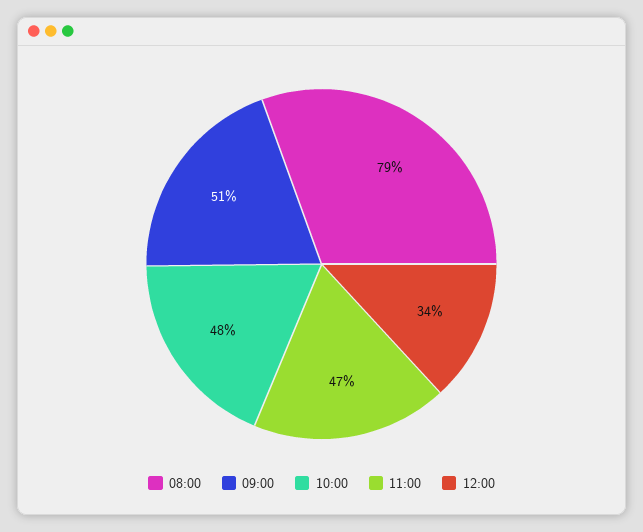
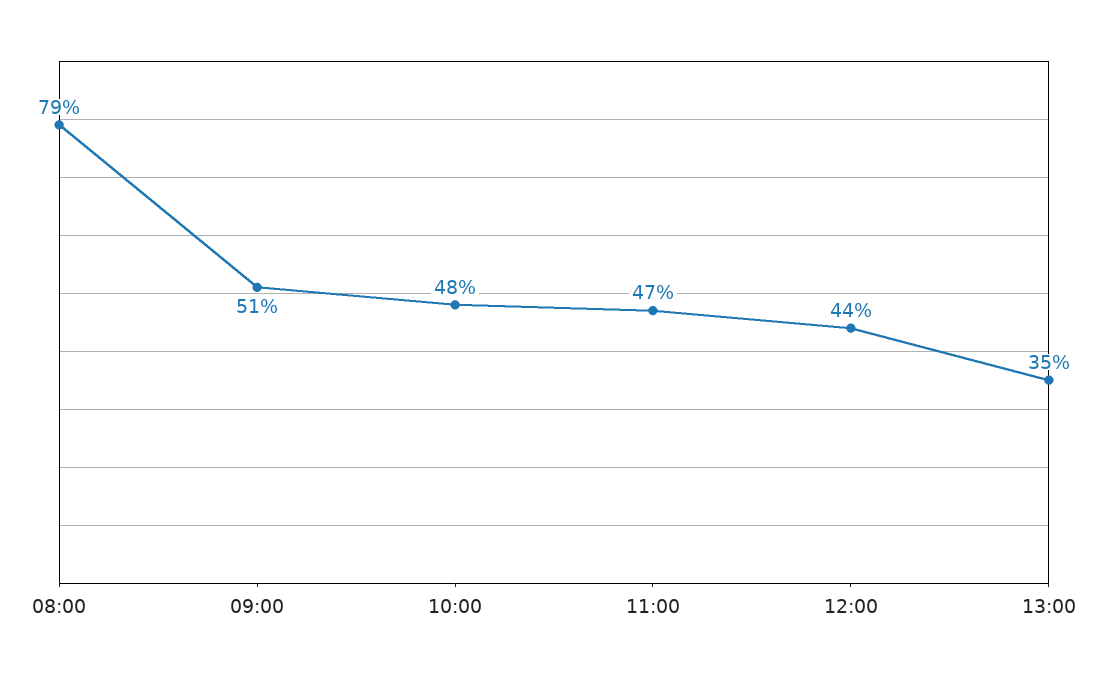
12:00: 34 -> 44
13:00: none -> 35

